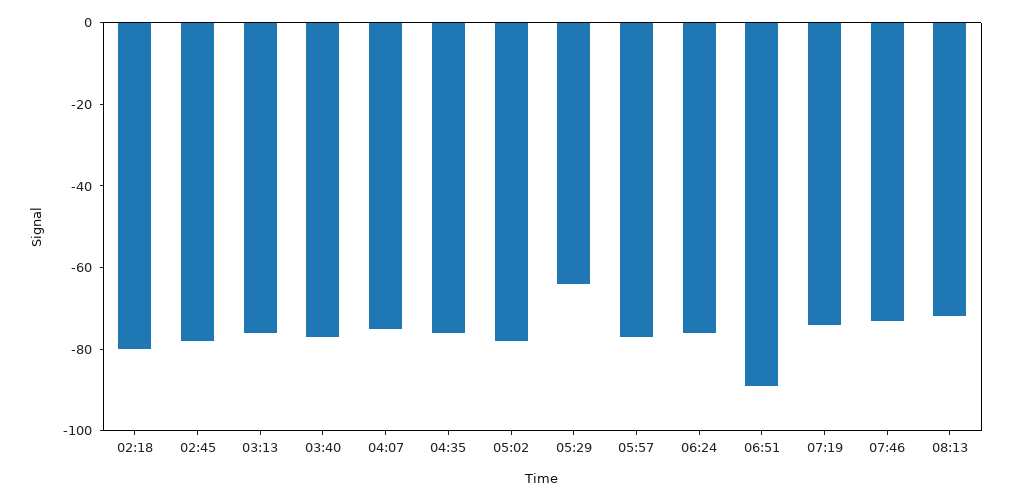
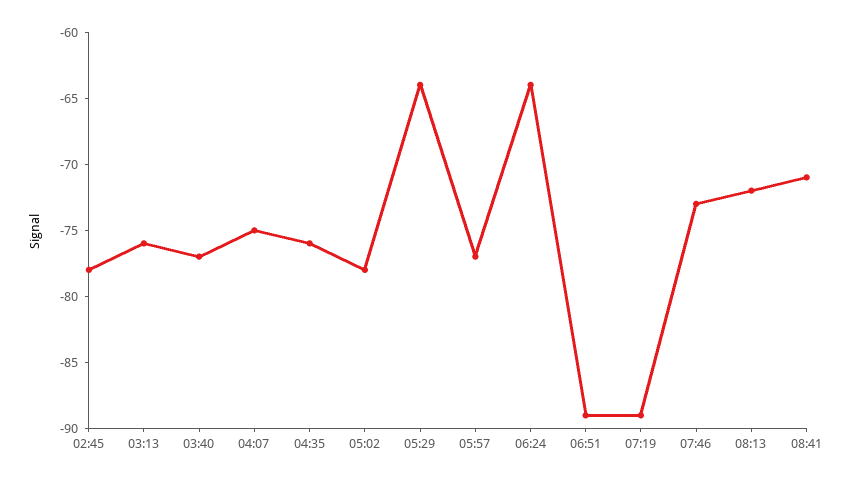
02:18: -80 -> none
06:24: -75 -> -64
07:19: -75 -> -89
08:41: none -> -71

